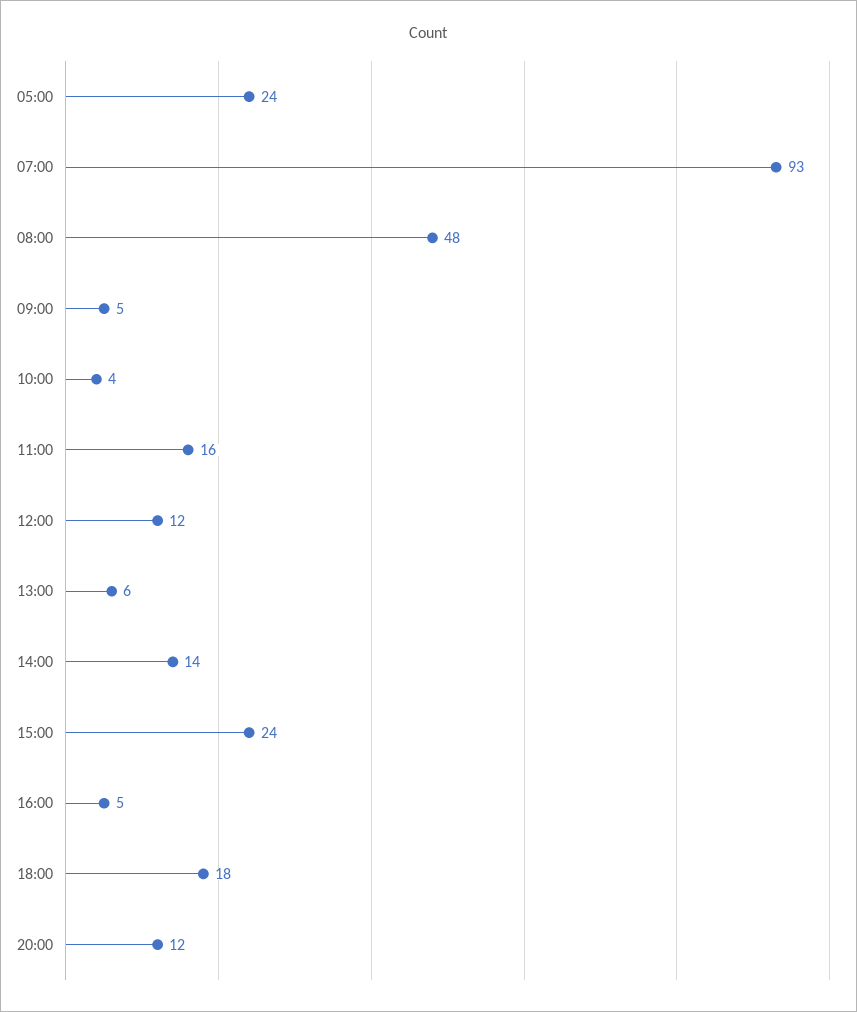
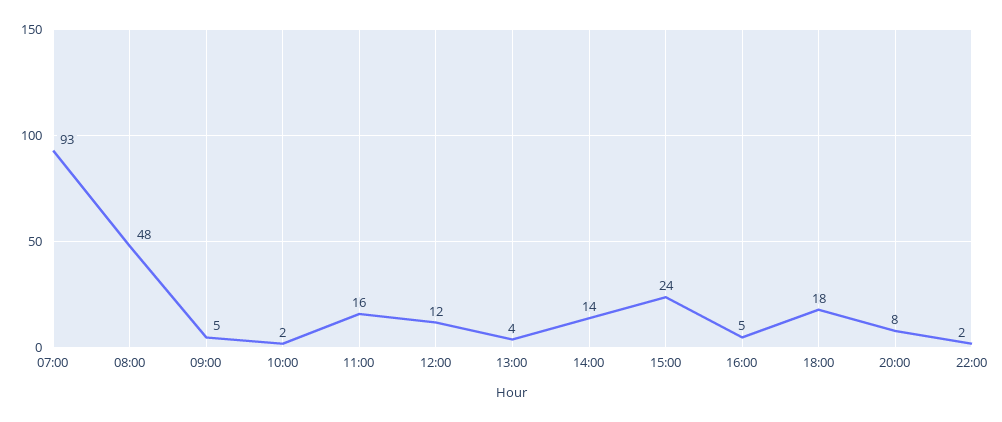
05:00: 24 -> none
10:00: 4 -> 2
13:00: 6 -> 4
20:00: 12 -> 8
22:00: none -> 2

